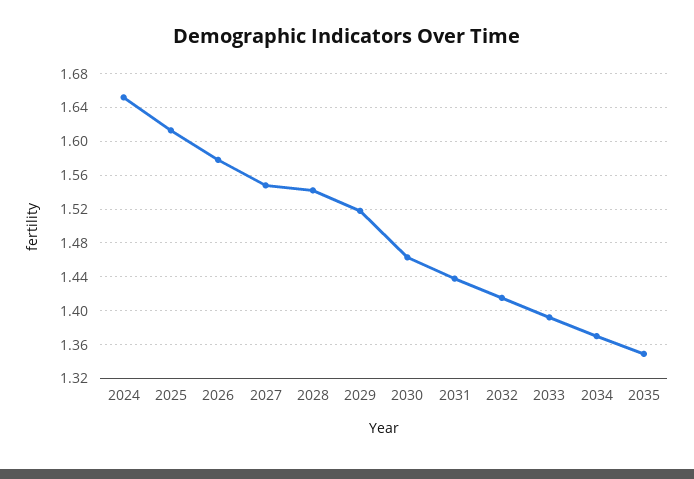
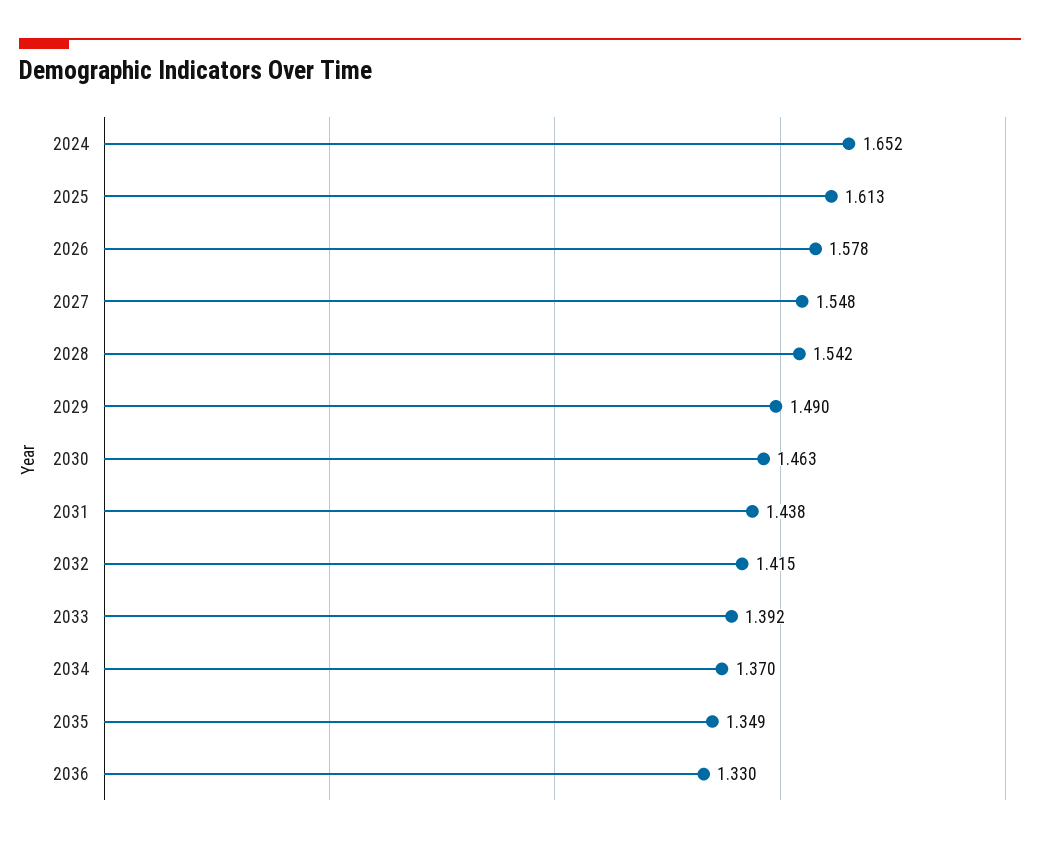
2029: 1.52 -> 1.49
2036: none -> 1.33

